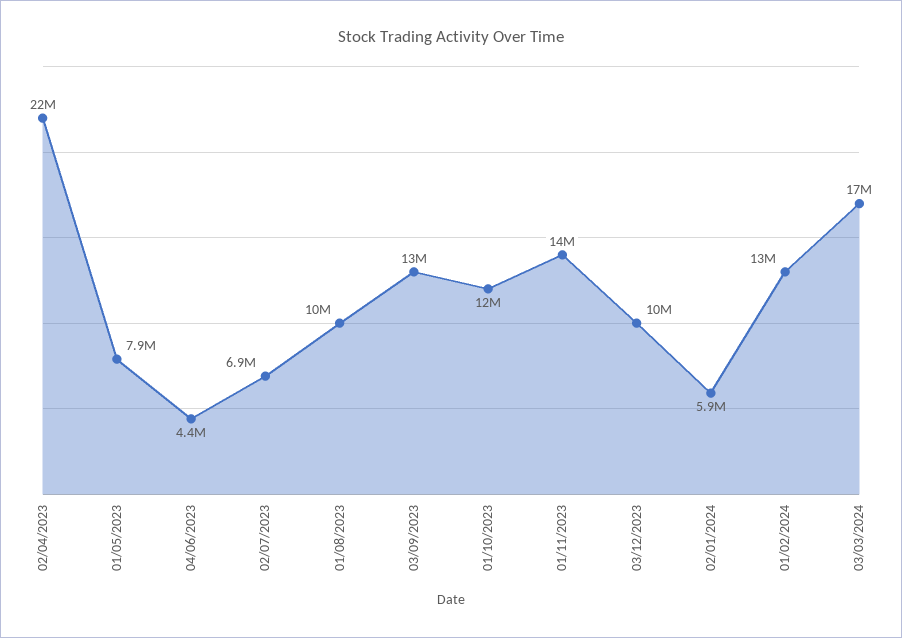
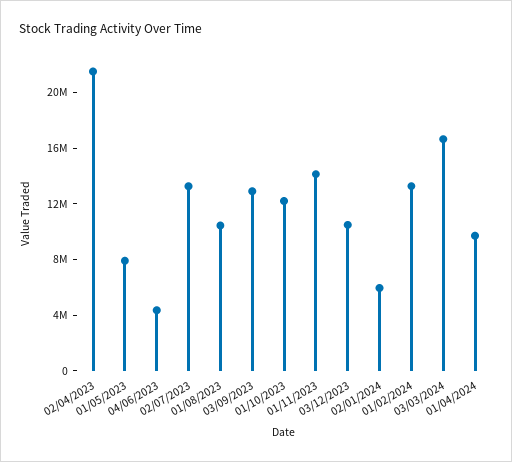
02/07/2023: 6900000 -> 13000000
01/04/2024: none -> 10000000

